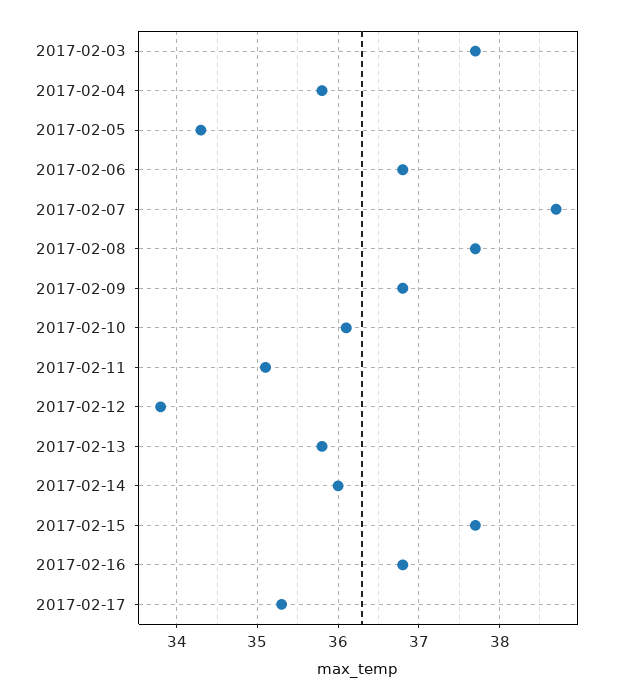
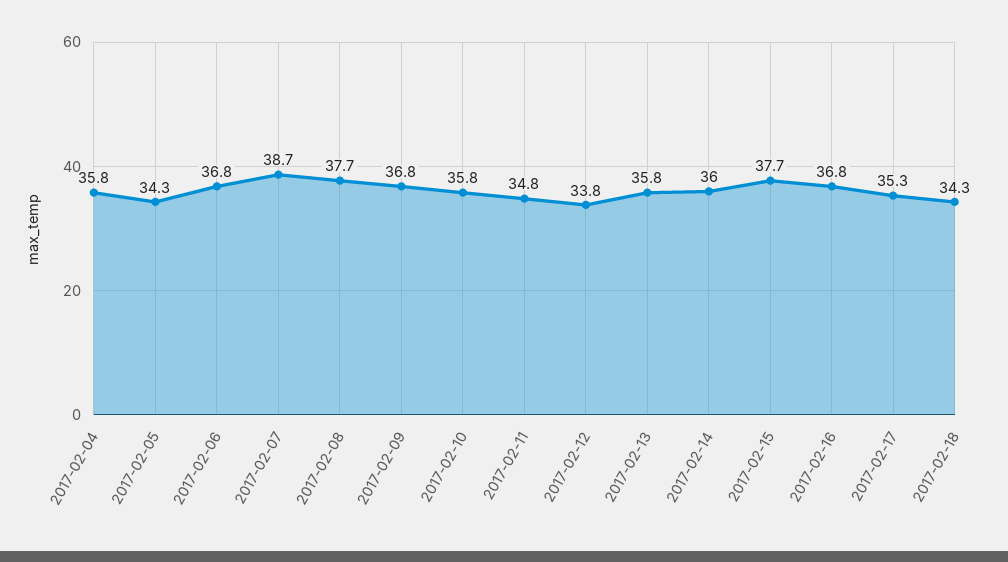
2017-02-03: 37.7 -> none
2017-02-10: 36.1 -> 35.8
2017-02-11: 35.1 -> 34.8
2017-02-18: none -> 34.3

